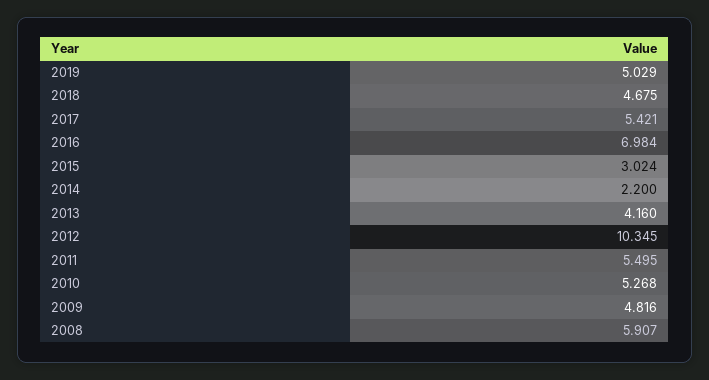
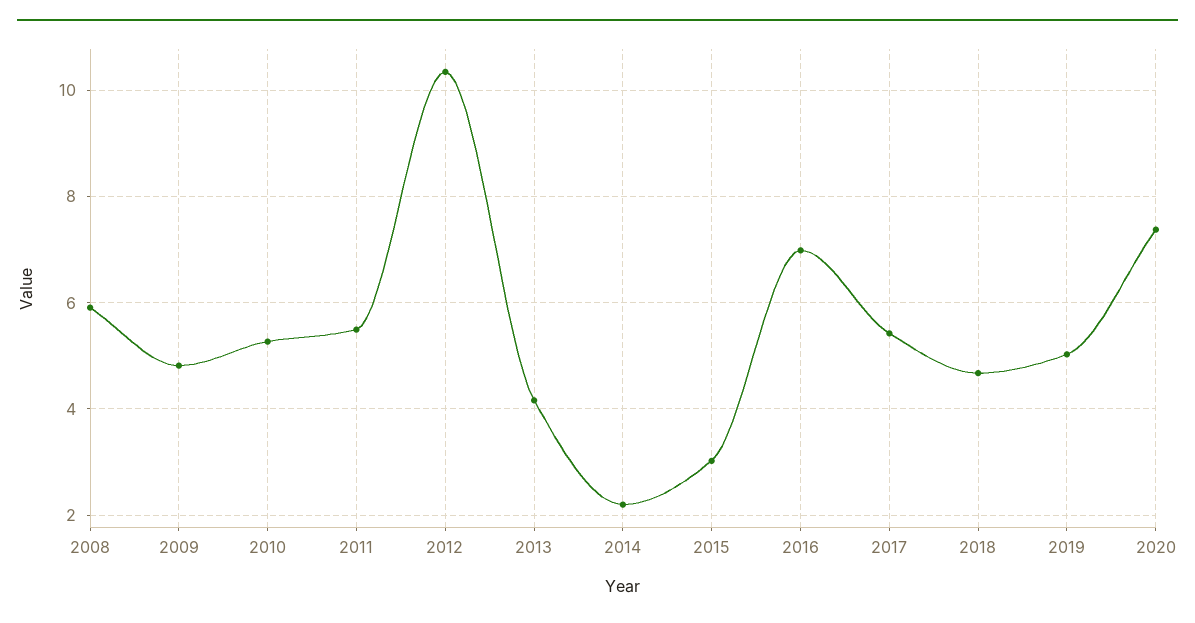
2020: none -> 7.4

